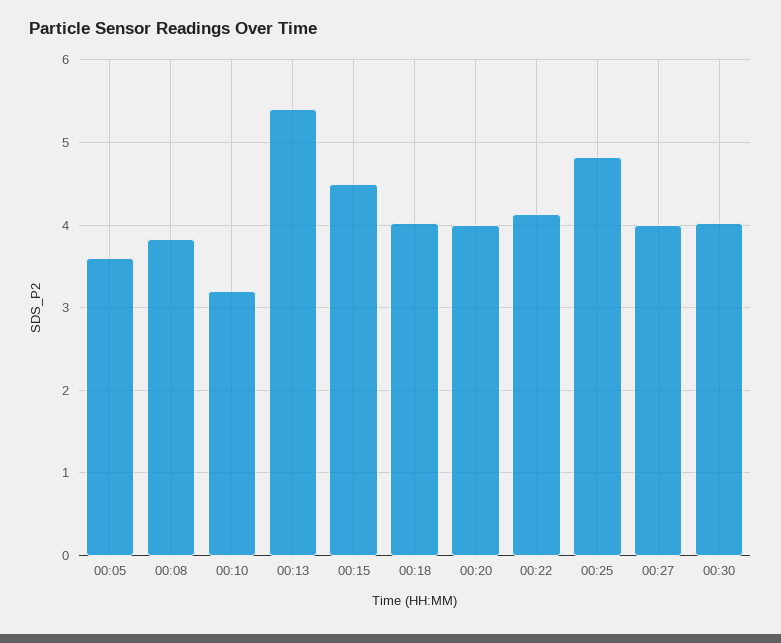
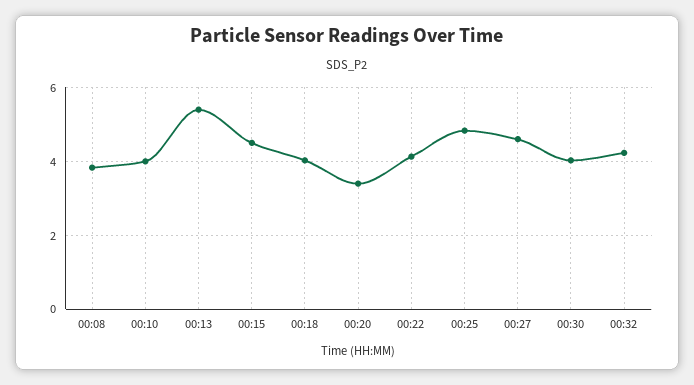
00:05: 3.6 -> none
00:10: 3.2 -> 4
00:20: 4 -> 3.4
00:27: 4 -> 4.6
00:32: none -> 4.2

